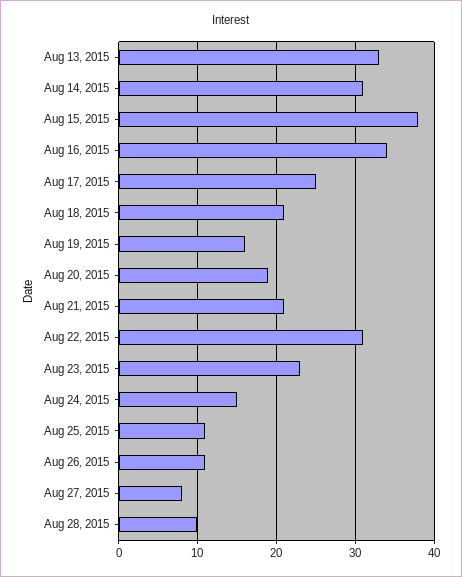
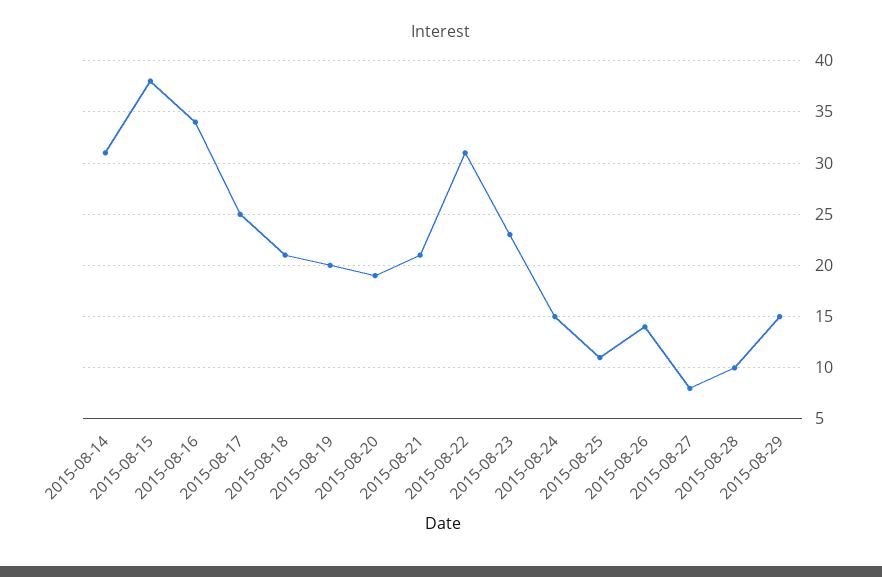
Aug 13, 2015: 33 -> none
Aug 19, 2015: 16 -> 20
Aug 26, 2015: 11 -> 14
2015-08-29: none -> 15

